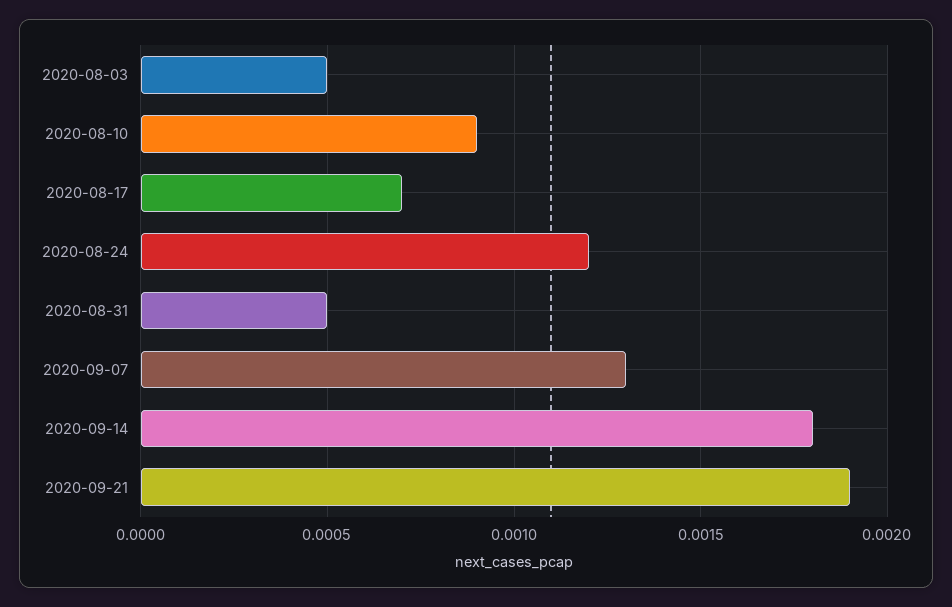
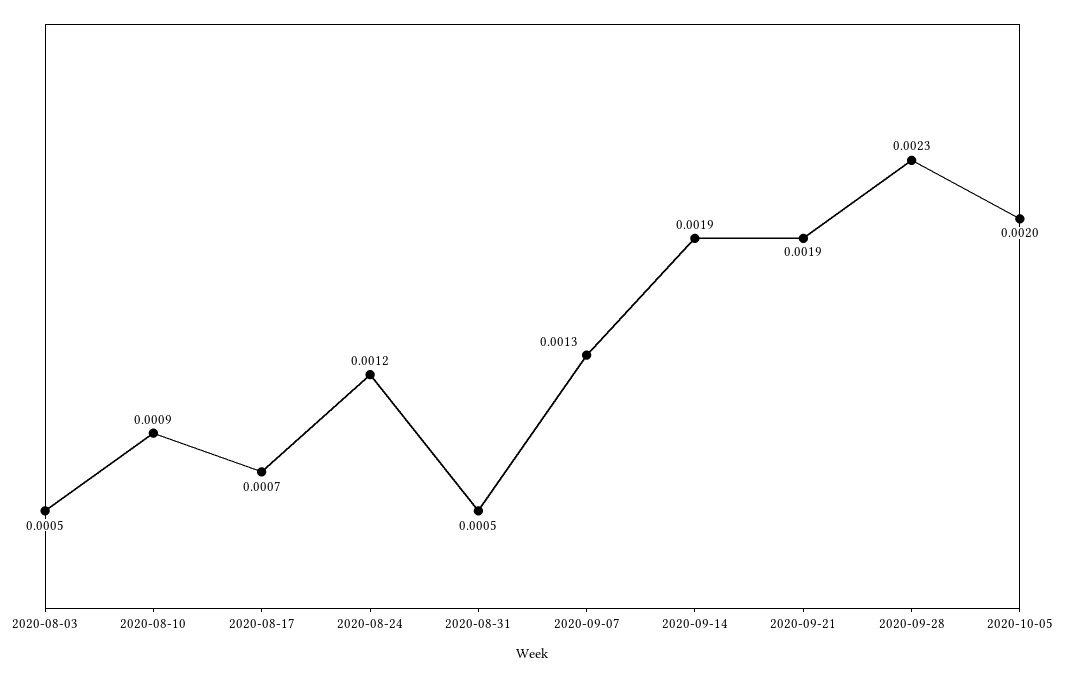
2020-09-14: 0.0018 -> 0.0019
2020-09-28: none -> 0.0023
2020-10-05: none -> 0.002

